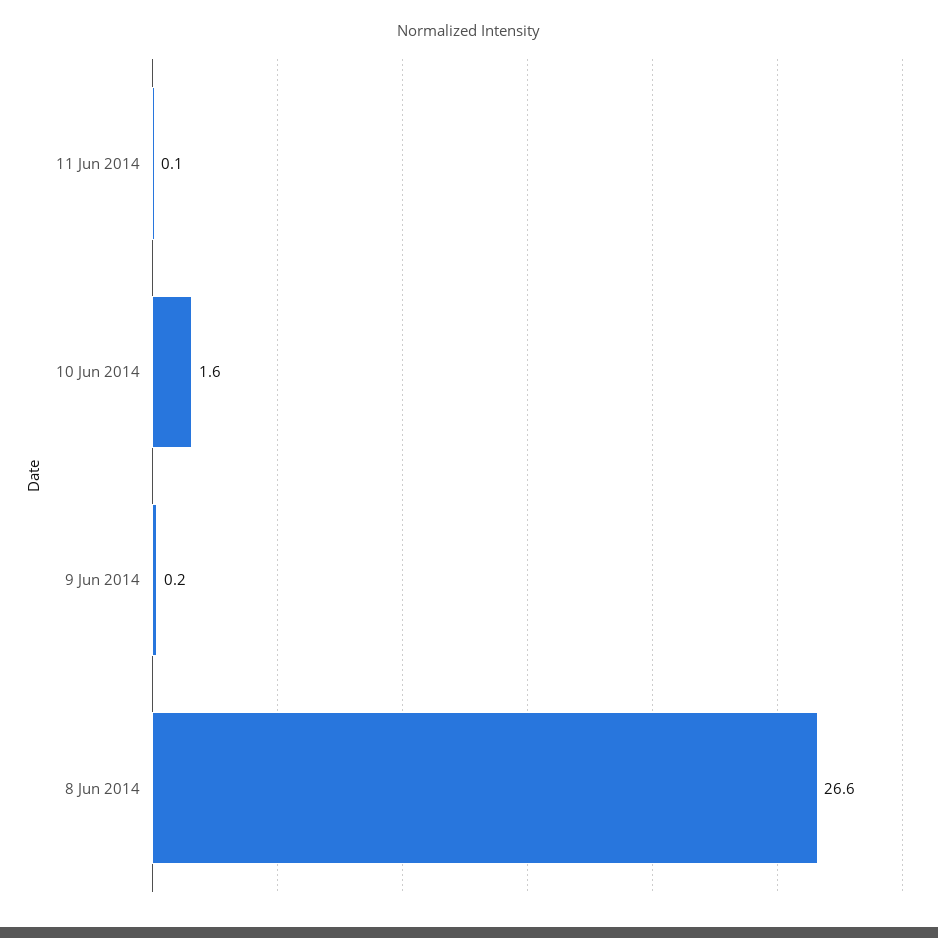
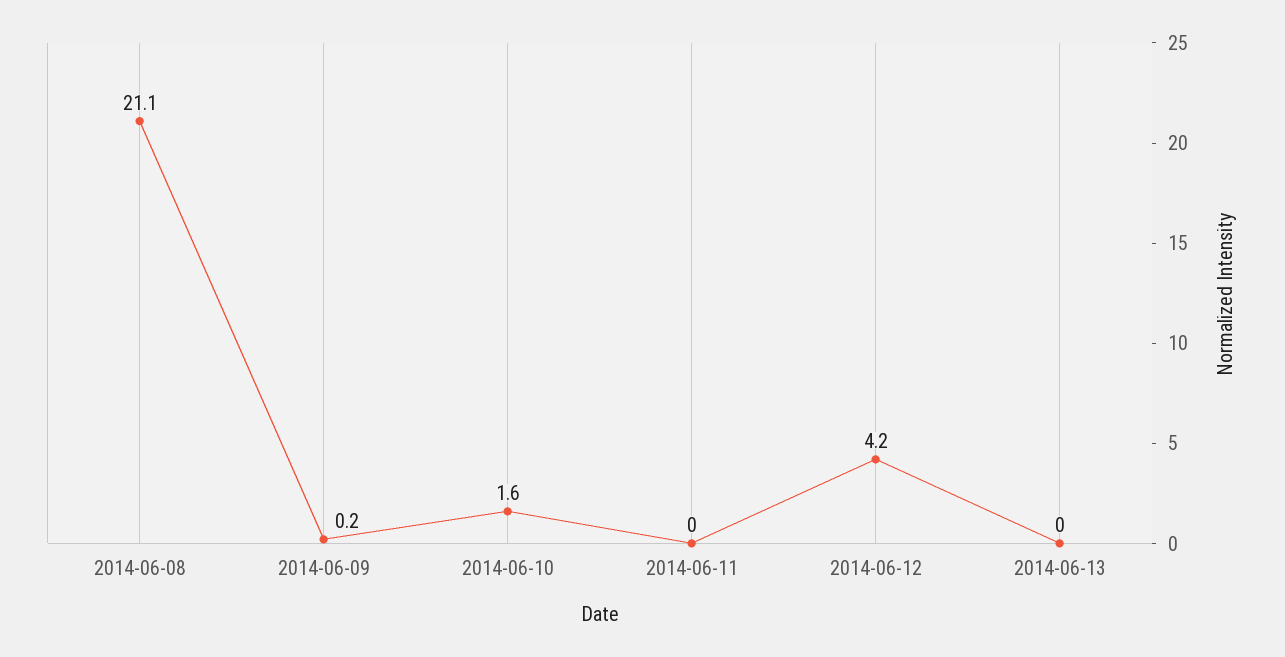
11 Jun 2014: 0.1 -> 0
8 Jun 2014: 26.6 -> 21.1
2014-06-12: none -> 4.2
2014-06-13: none -> 0

